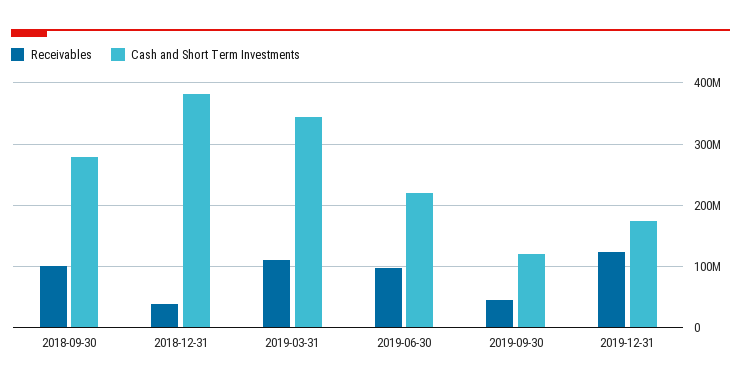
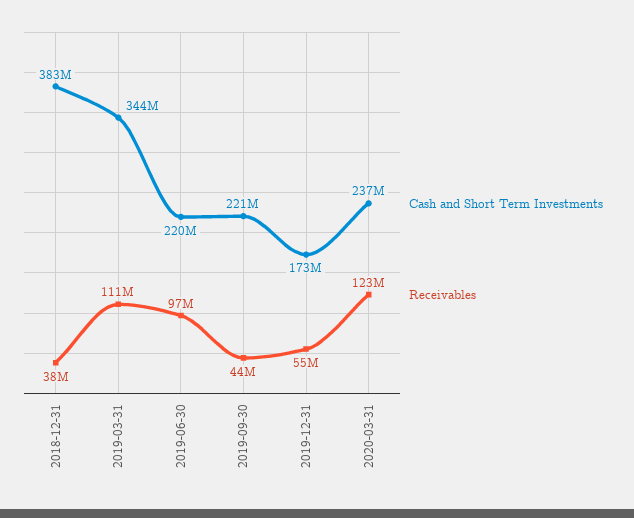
Receivables, 2018-09-30: 100000000 -> none
Cash and Short Term Investments, 2018-09-30: 280000000 -> none
Cash and Short Term Investments, 2019-09-30: 120000000 -> 221000000
Receivables, 2019-12-31: 120000000 -> 55000000
Cash and Short Term Investments, 2020-03-31: none -> 237000000
Receivables, 2020-03-31: none -> 123000000

